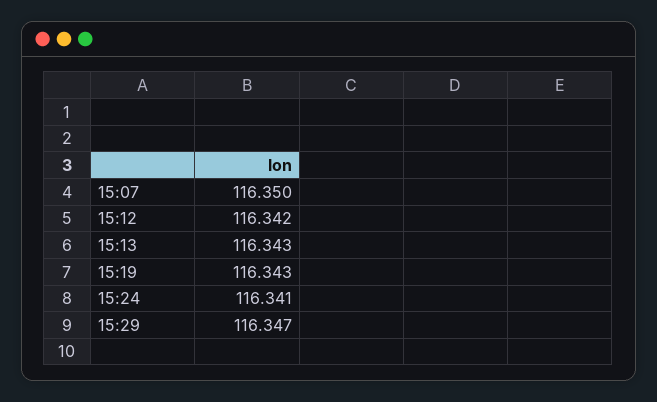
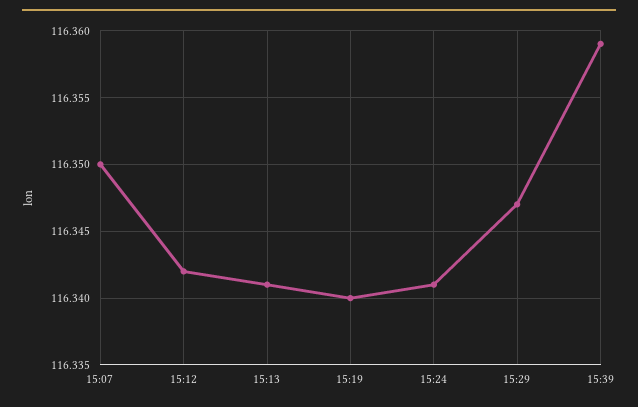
15:13: 116.343 -> 116.341
15:19: 116.343 -> 116.34
15:39: none -> 116.359

